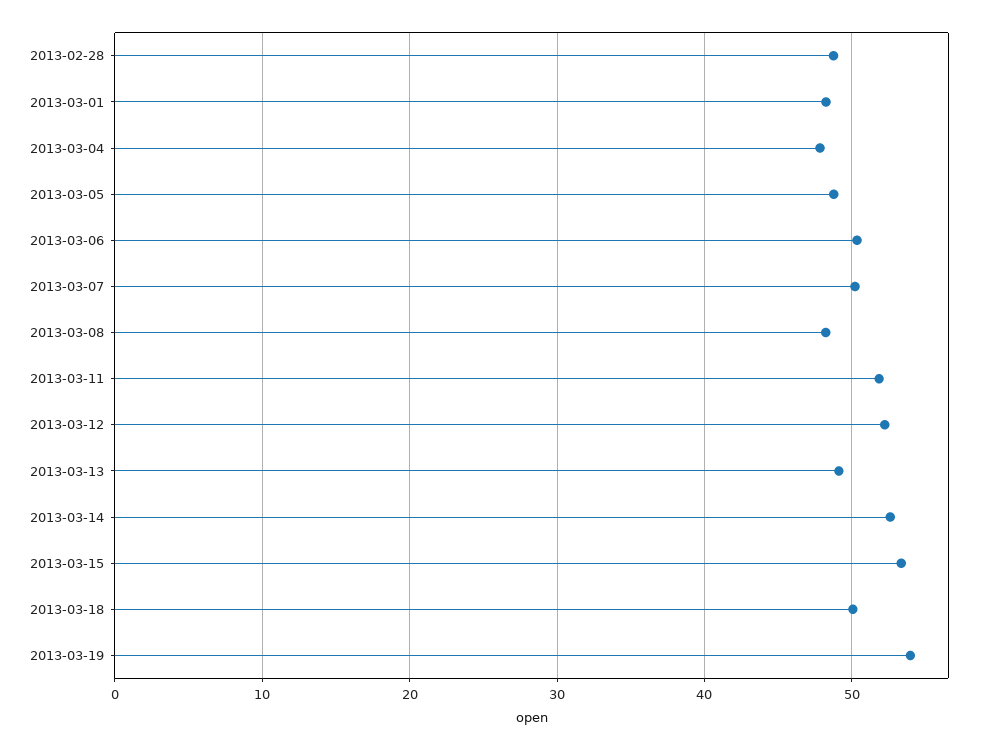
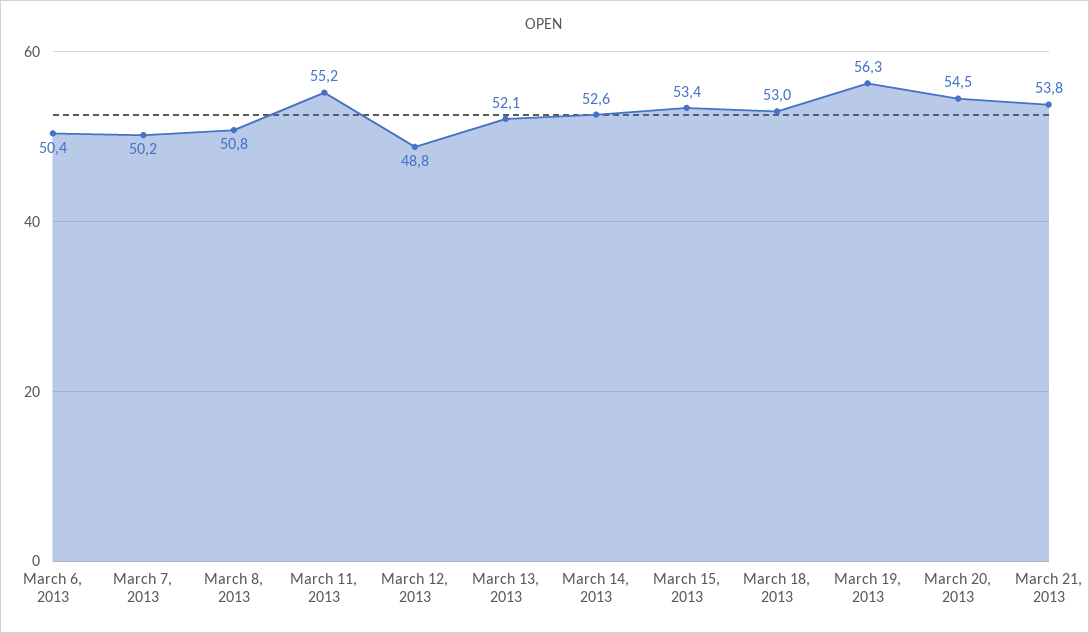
2013-02-28: 49 -> none
2013-03-01: 48 -> none
2013-03-04: 48 -> none
2013-03-05: 49 -> none
2013-03-08: 48 -> 50.8
2013-03-11: 52 -> 55.2
2013-03-12: 52 -> 48.8
2013-03-13: 49 -> 52.1
2013-03-18: 50 -> 53
2013-03-19: 54 -> 56.3
March 20, 2013: none -> 54.5
March 21, 2013: none -> 53.8

